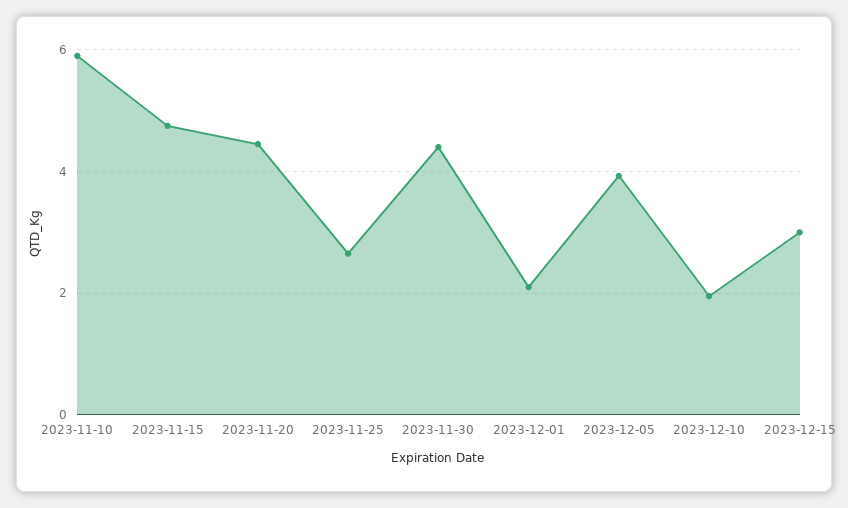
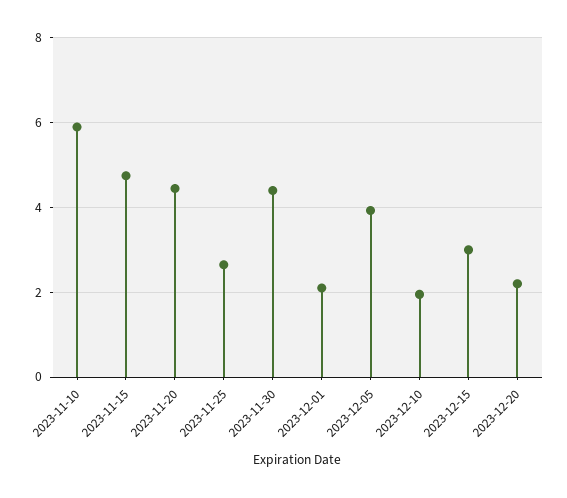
2023-12-20: none -> 2.2

